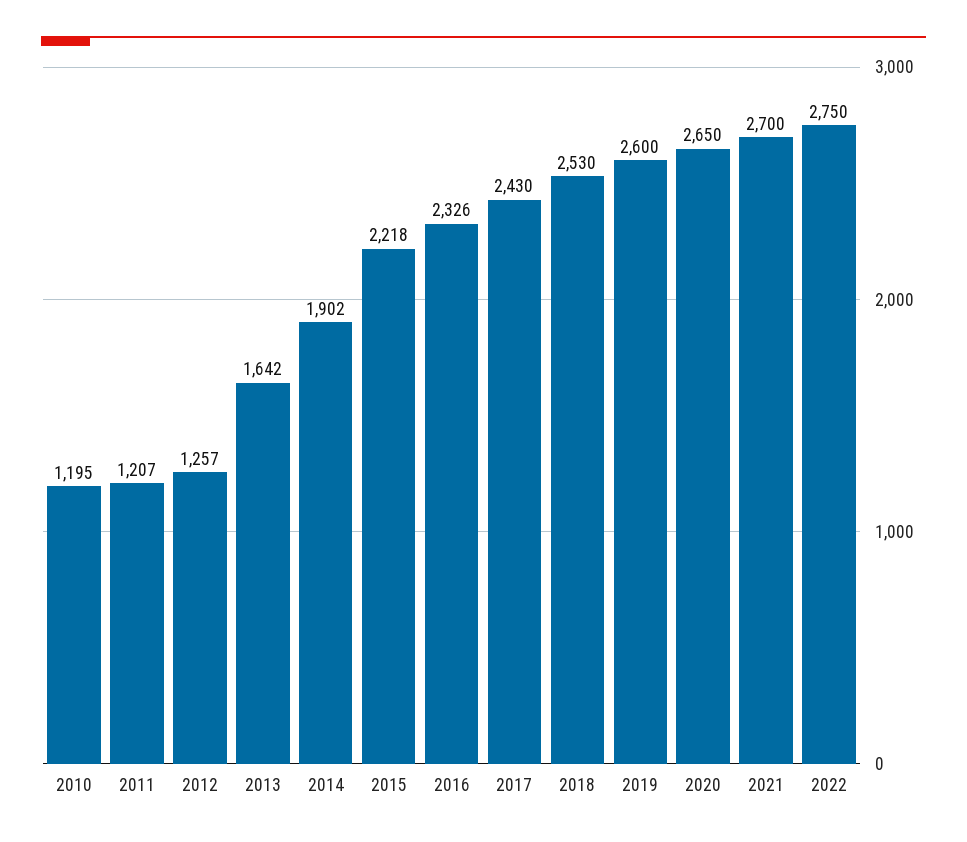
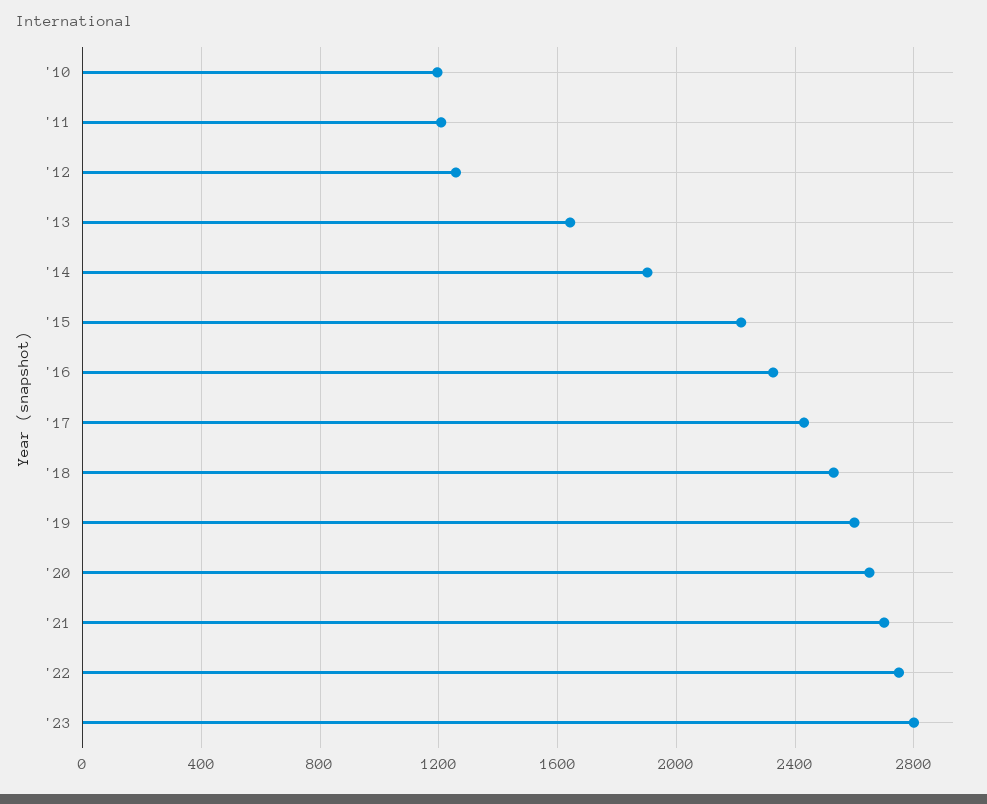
'23: none -> 2800

